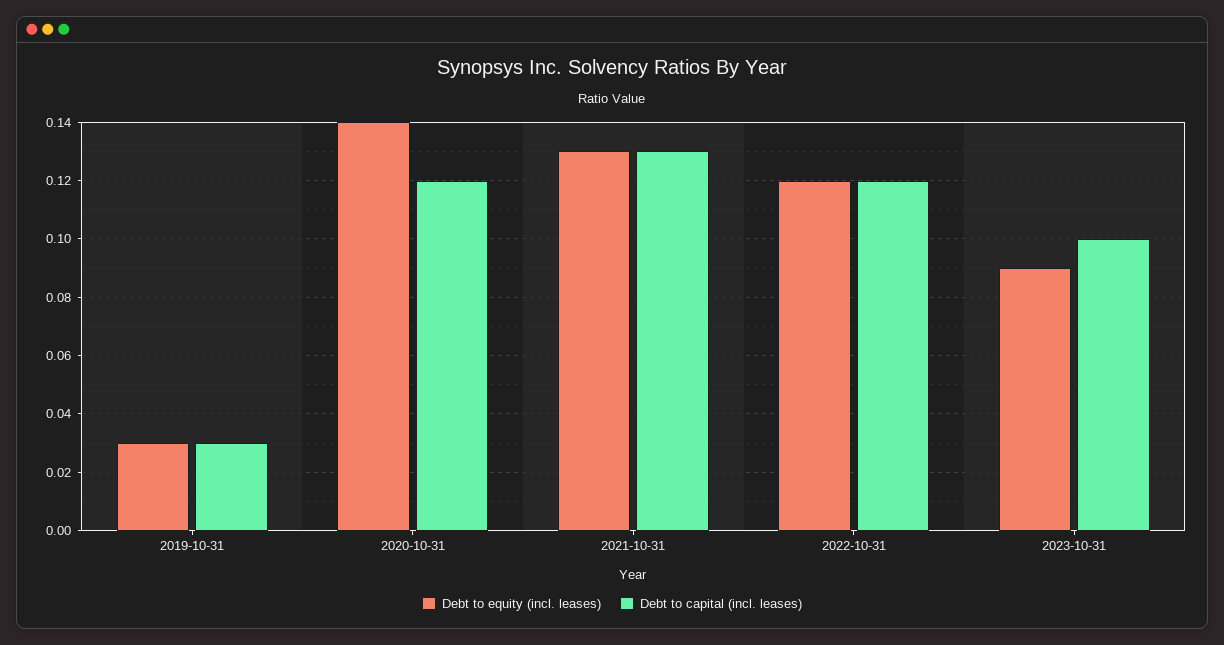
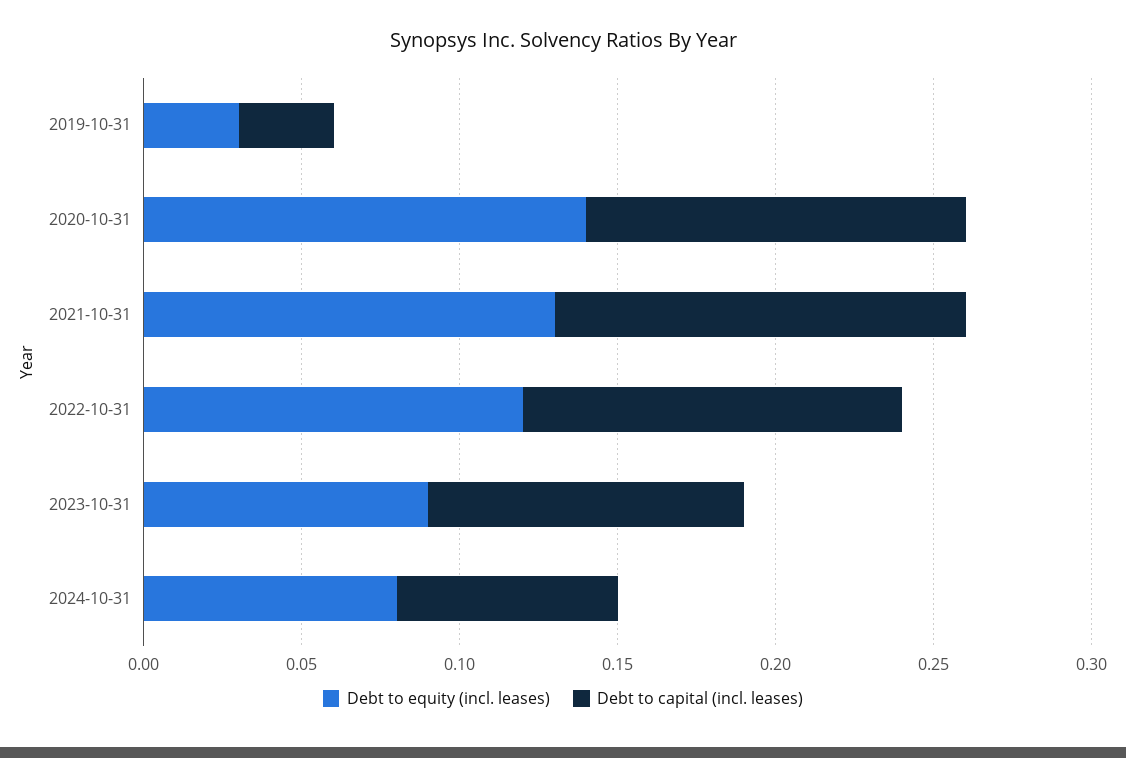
Debt to equity (incl. leases), 2024-10-31: none -> 0.08
Debt to capital (incl. leases), 2024-10-31: none -> 0.07

